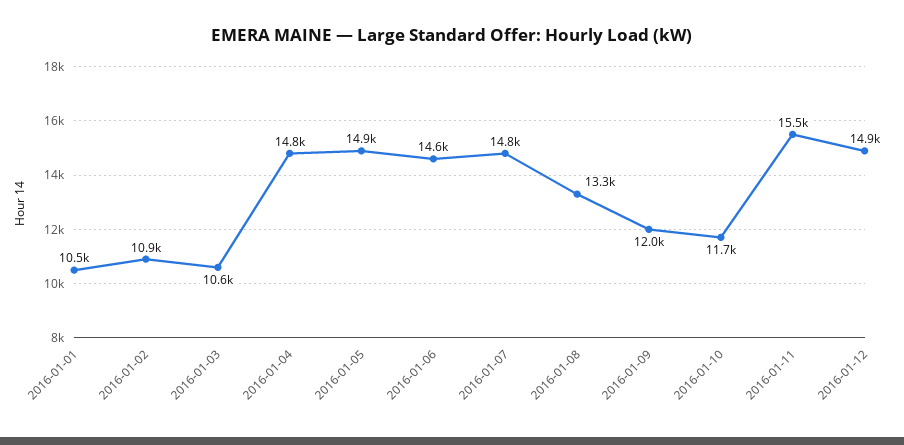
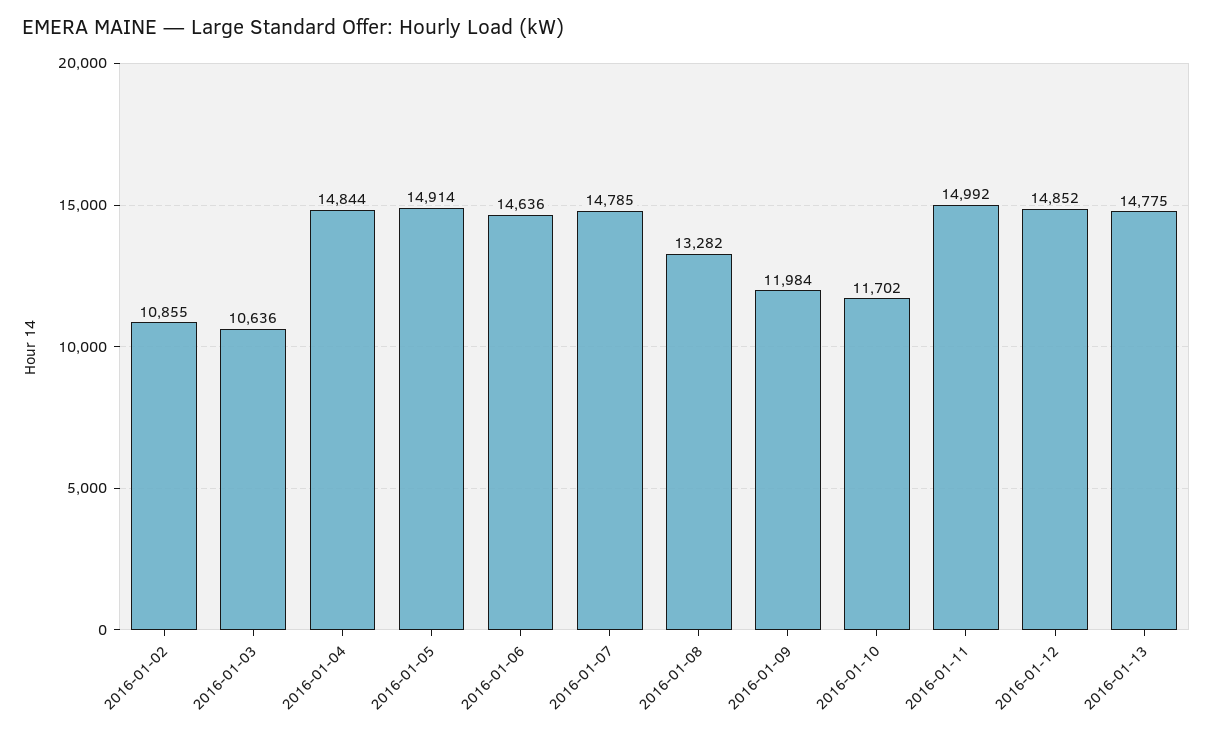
2016-01-01: 10500 -> none
2016-01-11: 15500 -> 14992
2016-01-13: none -> 14775

